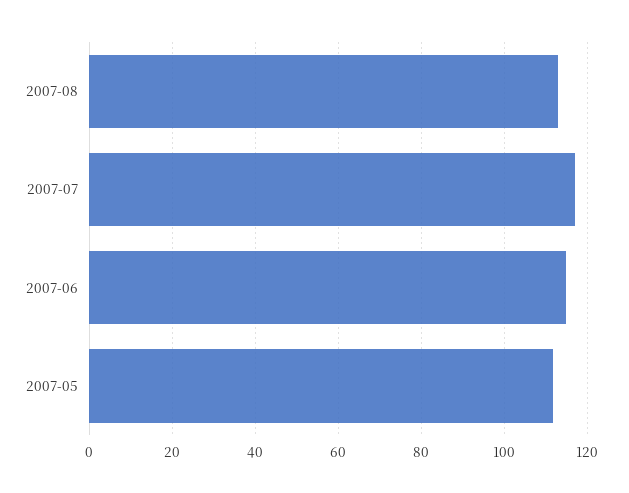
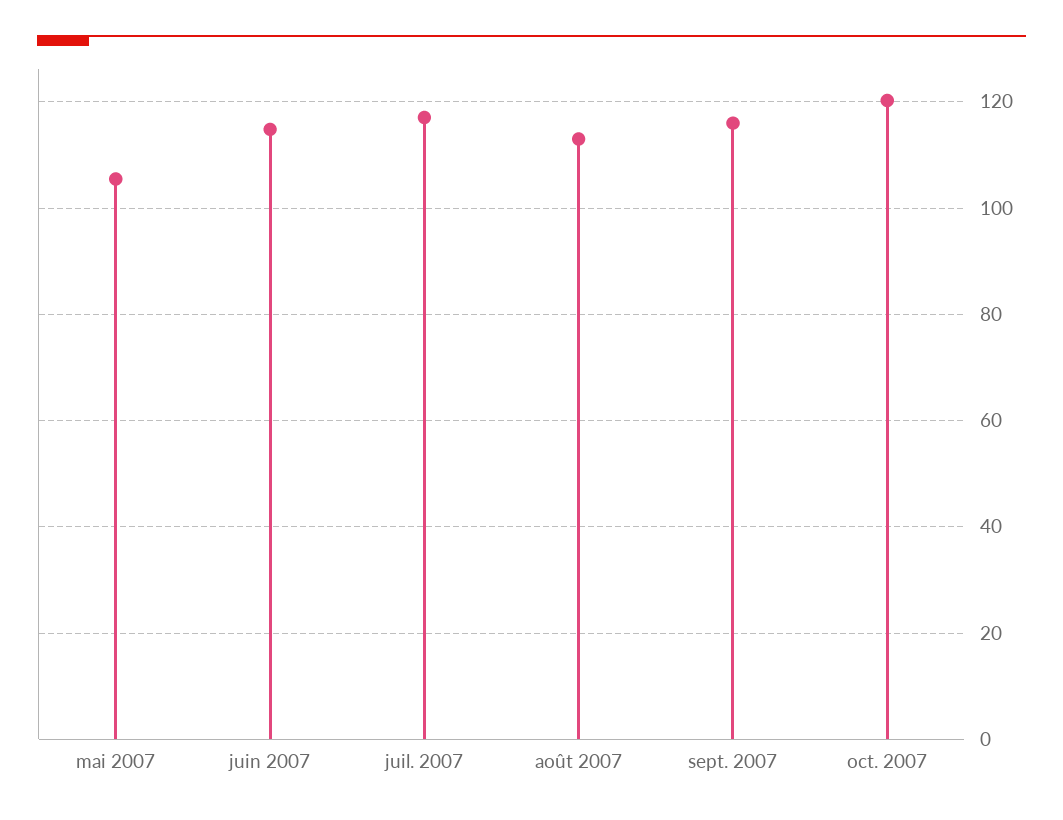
2007-05: 112 -> 106
sept. 2007: none -> 116
oct. 2007: none -> 120

